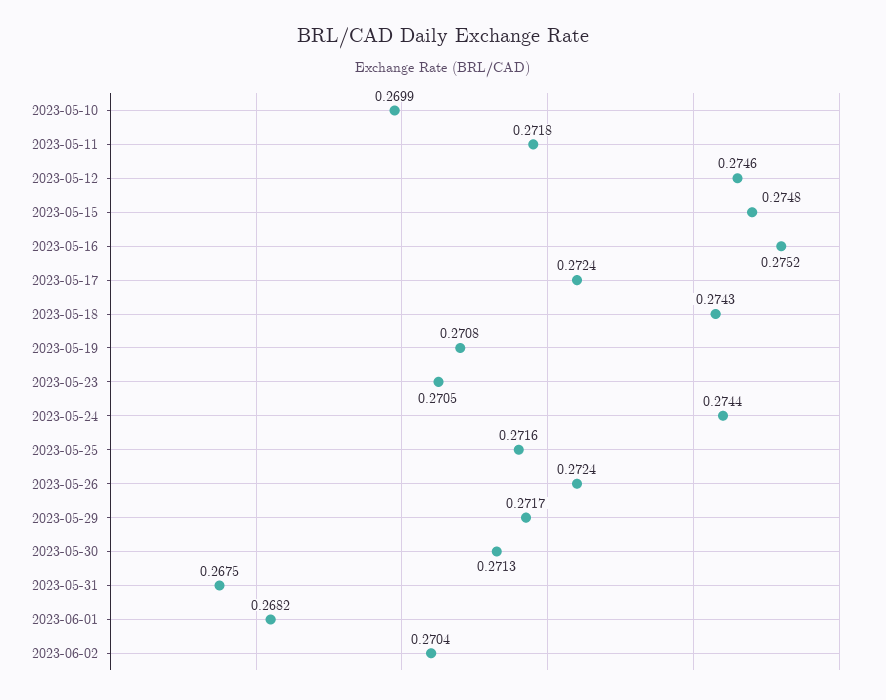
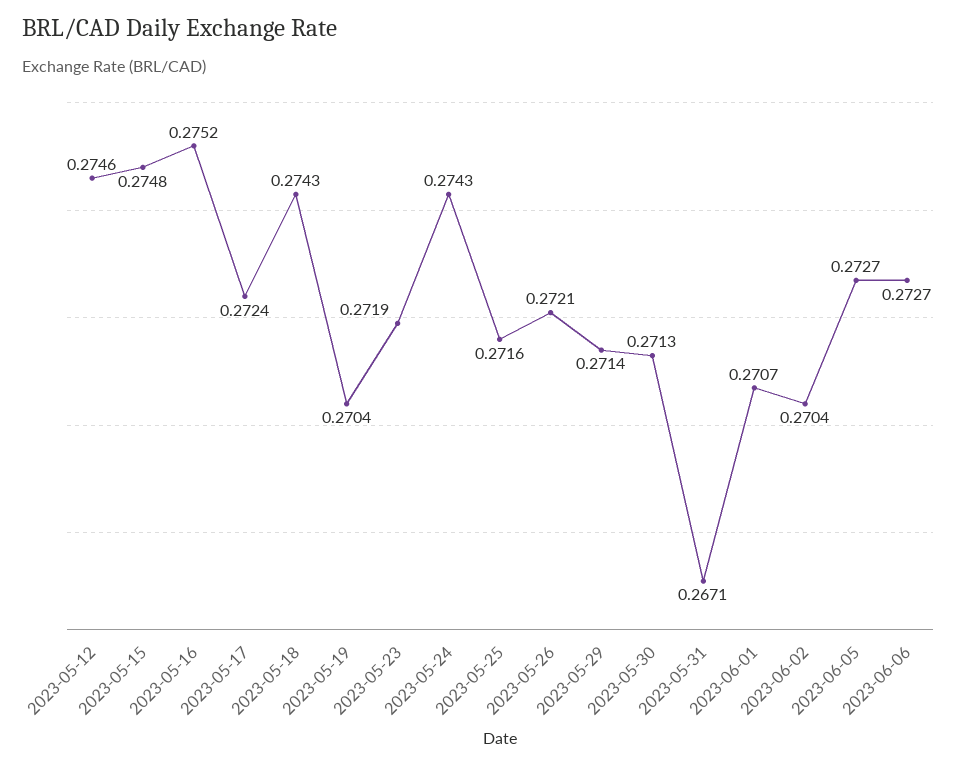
2023-05-10: 0.2699 -> none
2023-05-11: 0.2718 -> none
2023-05-19: 0.2708 -> 0.2704
2023-05-23: 0.2705 -> 0.2719
2023-05-24: 0.2744 -> 0.2743
2023-05-26: 0.2724 -> 0.2721
2023-05-29: 0.2717 -> 0.2714
2023-05-31: 0.2675 -> 0.2671
2023-06-01: 0.2682 -> 0.2707
2023-06-05: none -> 0.2727
2023-06-06: none -> 0.2727

